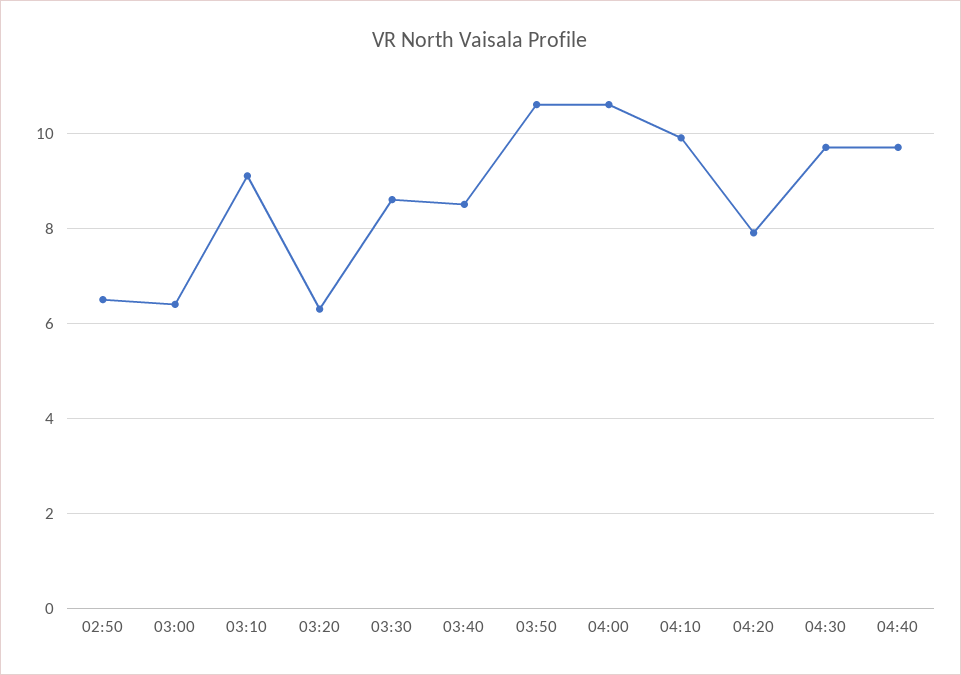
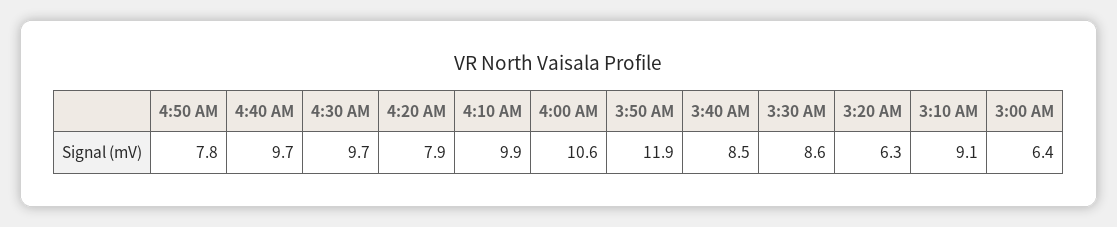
02:50: 6.5 -> none
03:50: 10.5 -> 11.9
4:50 AM: none -> 7.8

